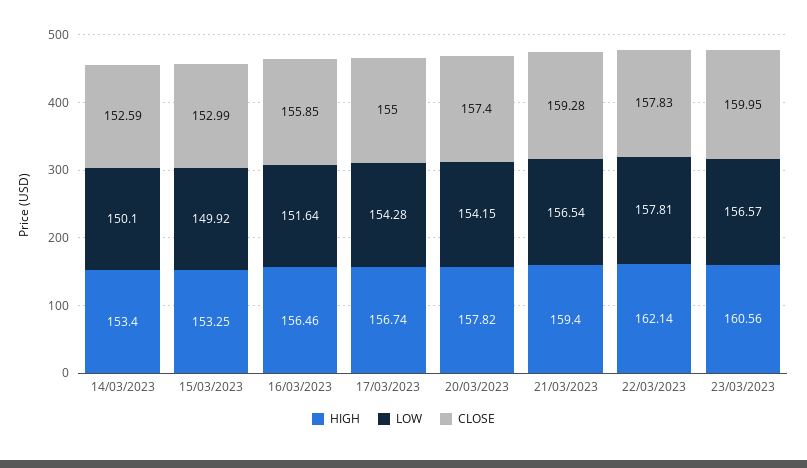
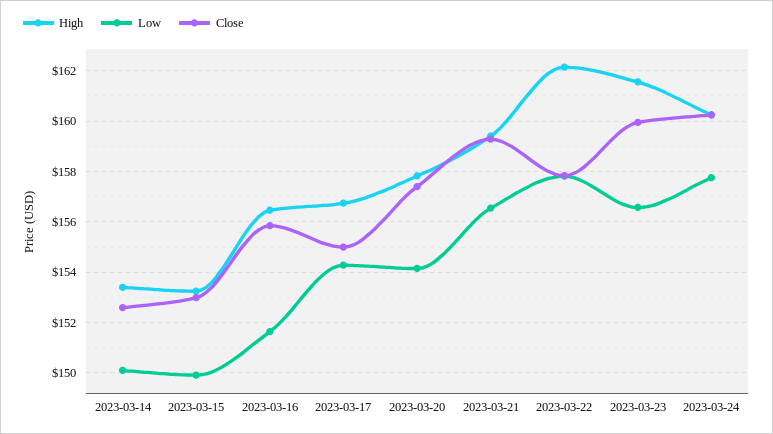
HIGH, 23/03/2023: 160.56 -> 161.5
HIGH, 2023-03-24: none -> 160.25
LOW, 2023-03-24: none -> 157.75
CLOSE, 2023-03-24: none -> 160.25

